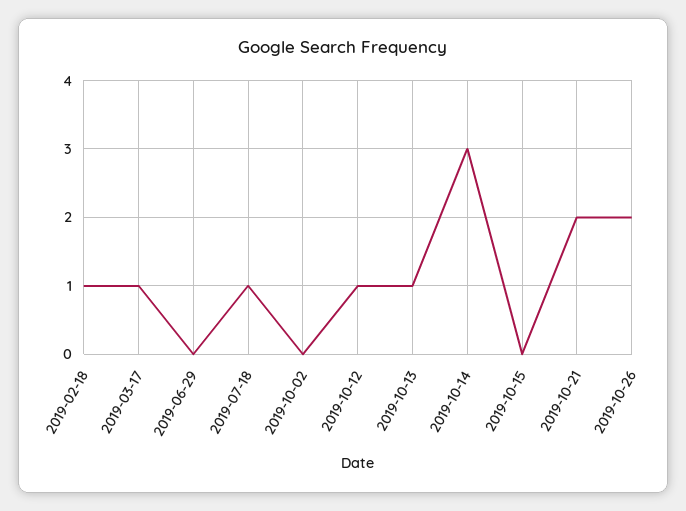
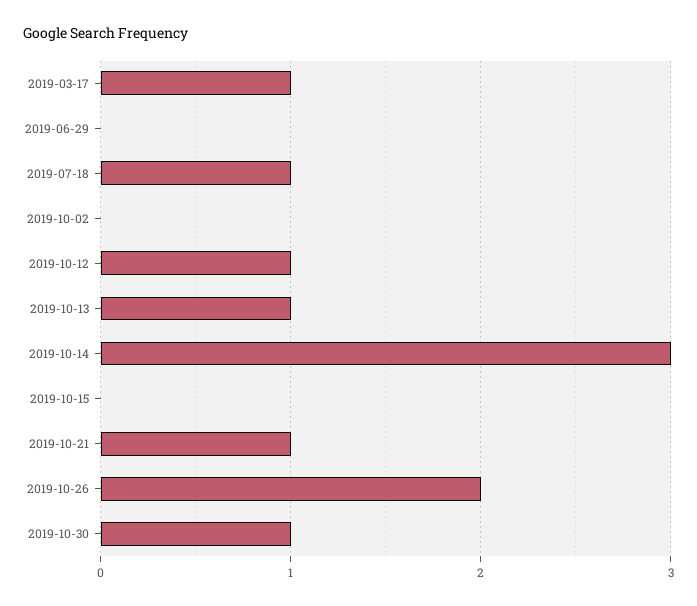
2019-02-18: 1 -> none
2019-10-21: 2 -> 1
2019-10-30: none -> 1

